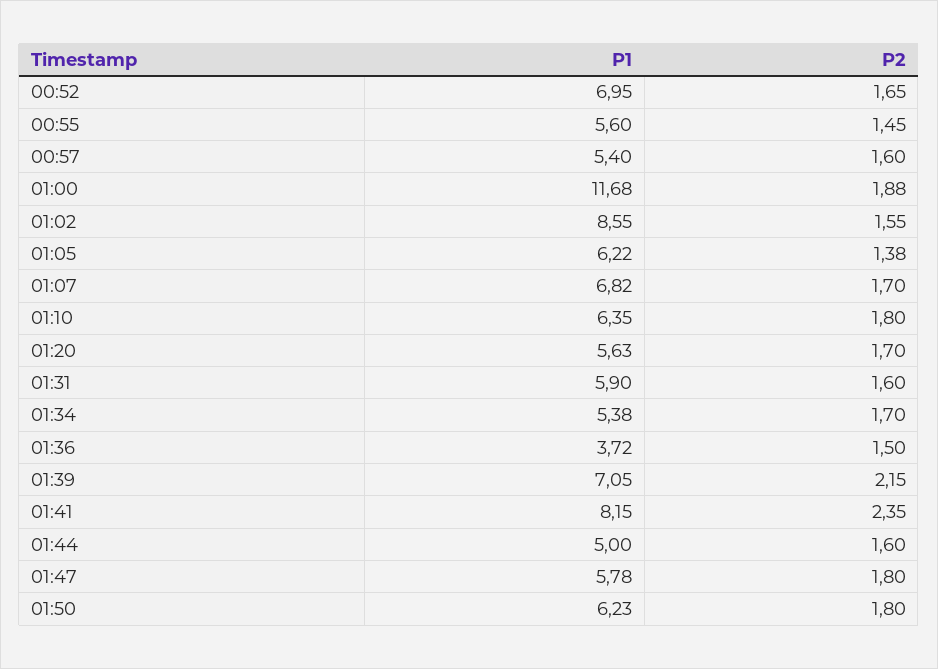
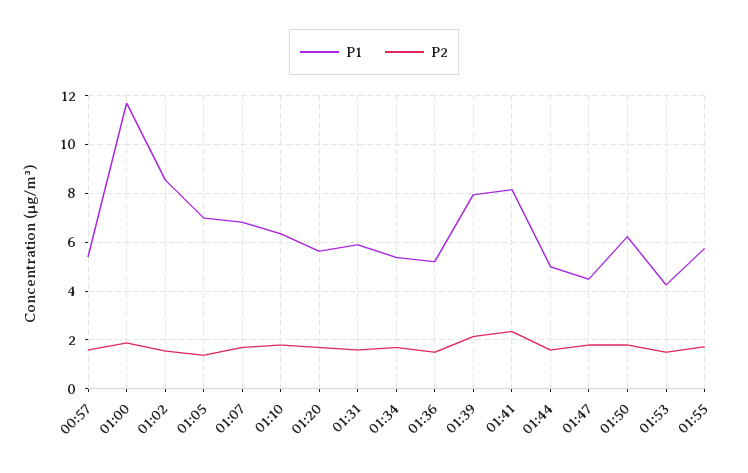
P1, 00:52: 6.95 -> none
P2, 00:52: 1.65 -> none
P1, 00:55: 5.6 -> none
P2, 00:55: 1.45 -> none
P1, 01:05: 6.22 -> 7
P1, 01:36: 3.72 -> 5.25
P1, 01:39: 7.05 -> 8
P1, 01:47: 5.78 -> 4.5
P1, 01:53: none -> 4.25
P2, 01:53: none -> 1.5
P1, 01:55: none -> 5.75
P2, 01:55: none -> 1.75

